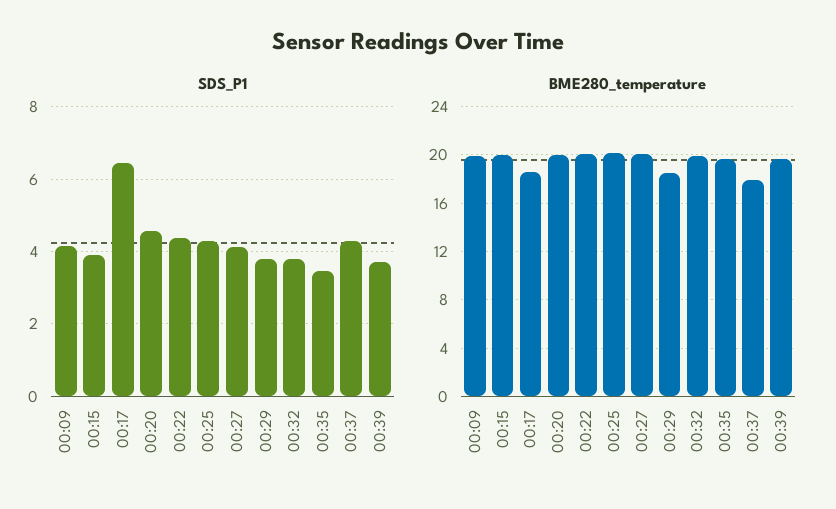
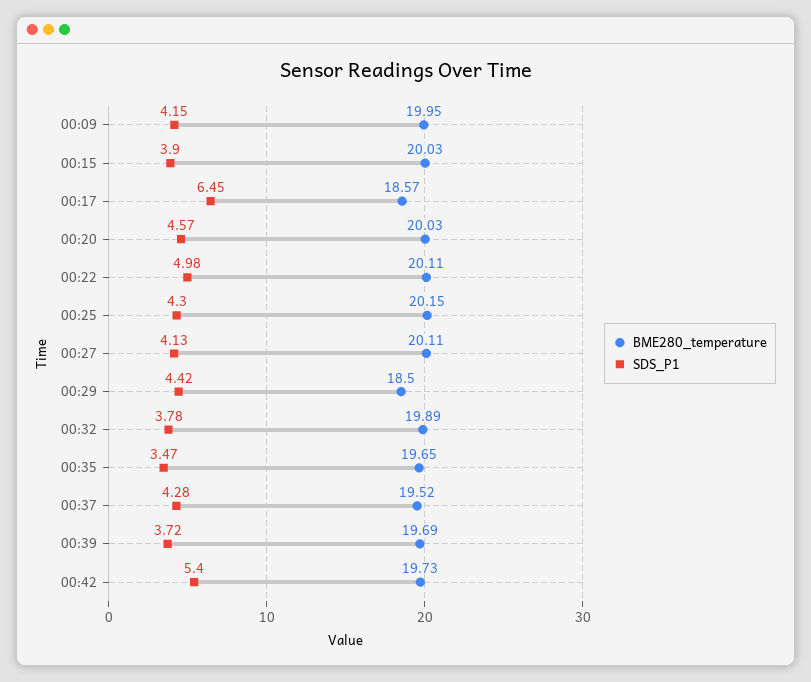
SDS_P1, 00:22: 4.4 -> 4.98
SDS_P1, 00:29: 3.8 -> 4.42
BME280_temperature, 00:37: 18 -> 19.52
BME280_temperature, 00:42: none -> 19.73
SDS_P1, 00:42: none -> 5.4

